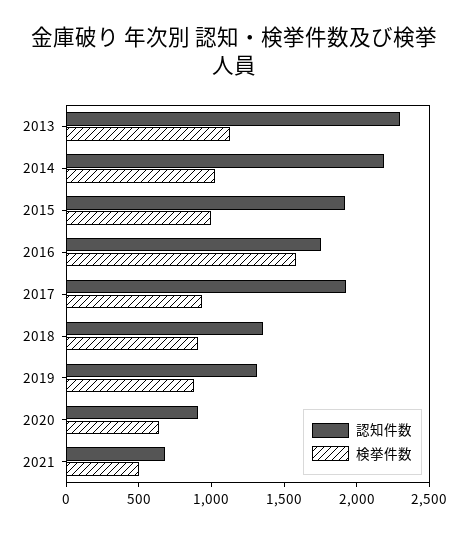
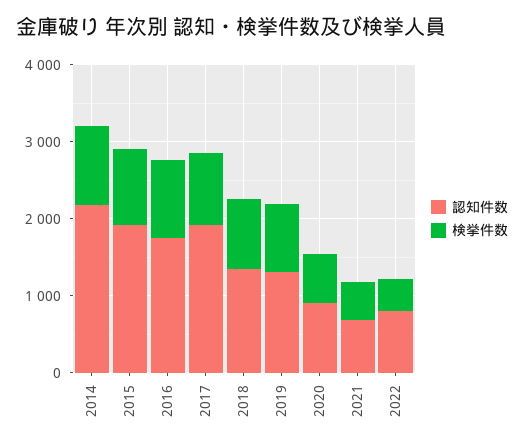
認知件数, 2013: 2300 -> none
検挙件数, 2013: 1100 -> none
検挙件数, 2016: 1600 -> 1000
認知件数, 2022: none -> 800
検挙件数, 2022: none -> 400

